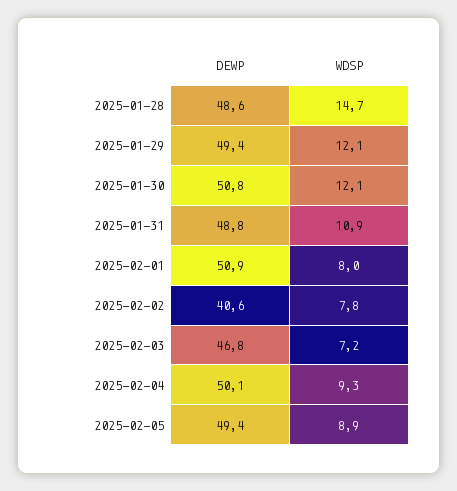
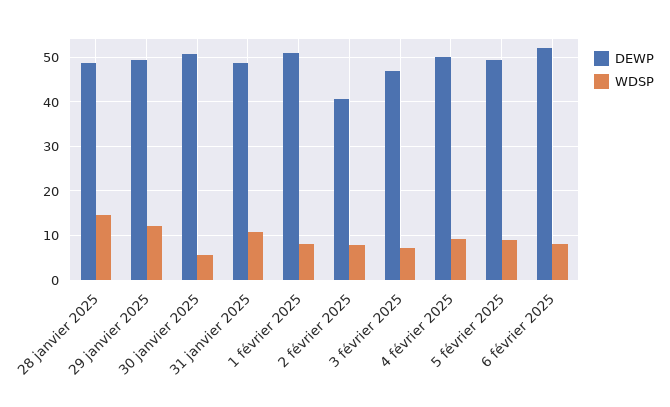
WDSP, 2025-01-30: 12.1 -> 6
DEWP, 6 février 2025: none -> 52
WDSP, 6 février 2025: none -> 8

